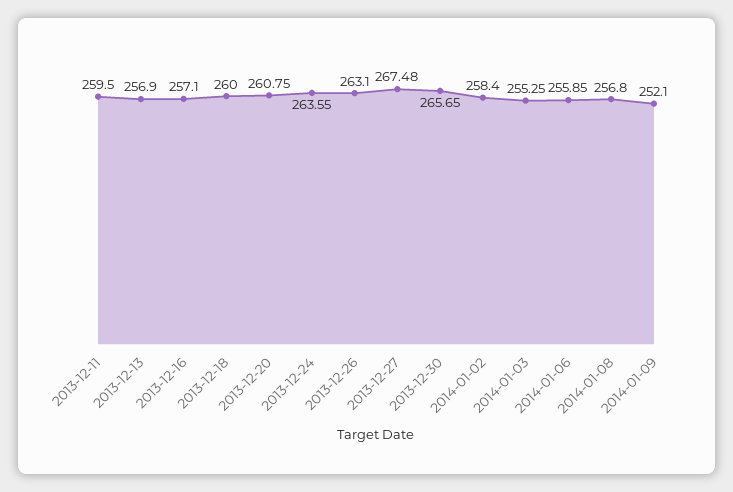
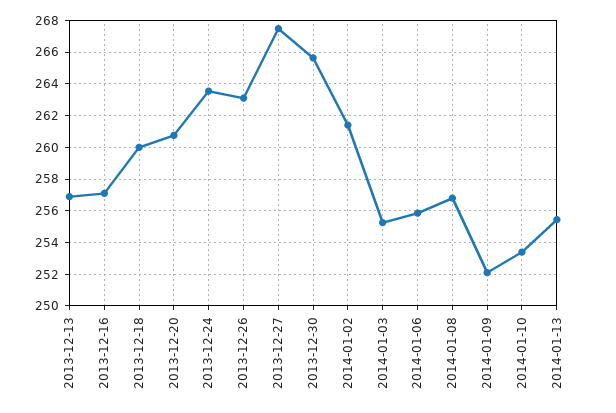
2013-12-11: 259.5 -> none
2014-01-02: 258.4 -> 261.5
2014-01-10: none -> 253.5
2014-01-13: none -> 255.5

